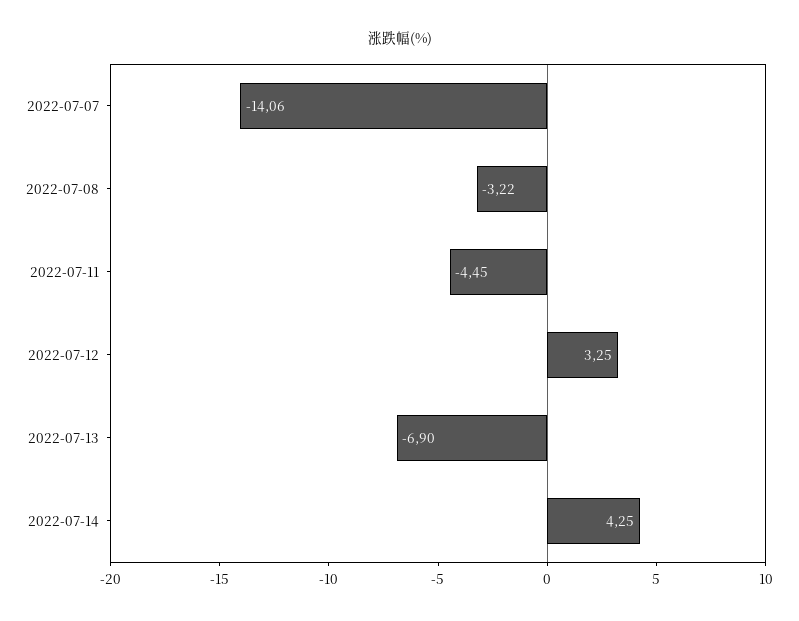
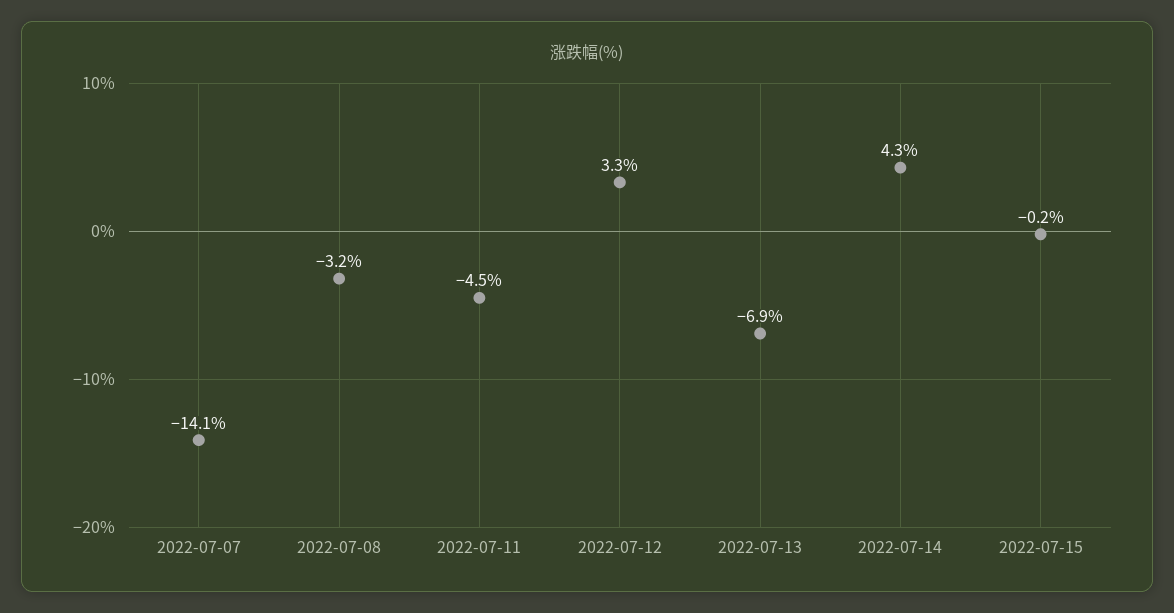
2022-07-15: none -> -0.2

